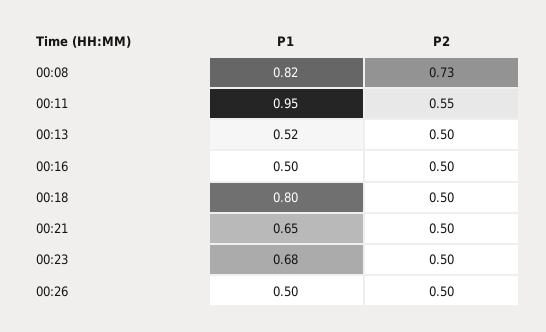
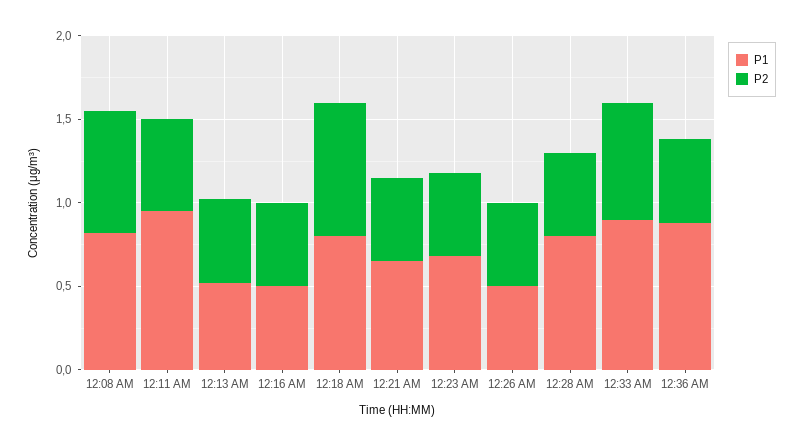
P2, 00:18: 0.5 -> 0.8
P1, 12:28 AM: none -> 0.8
P2, 12:28 AM: none -> 0.5
P1, 12:33 AM: none -> 0.9
P2, 12:33 AM: none -> 0.7
P1, 12:36 AM: none -> 0.9
P2, 12:36 AM: none -> 0.5

